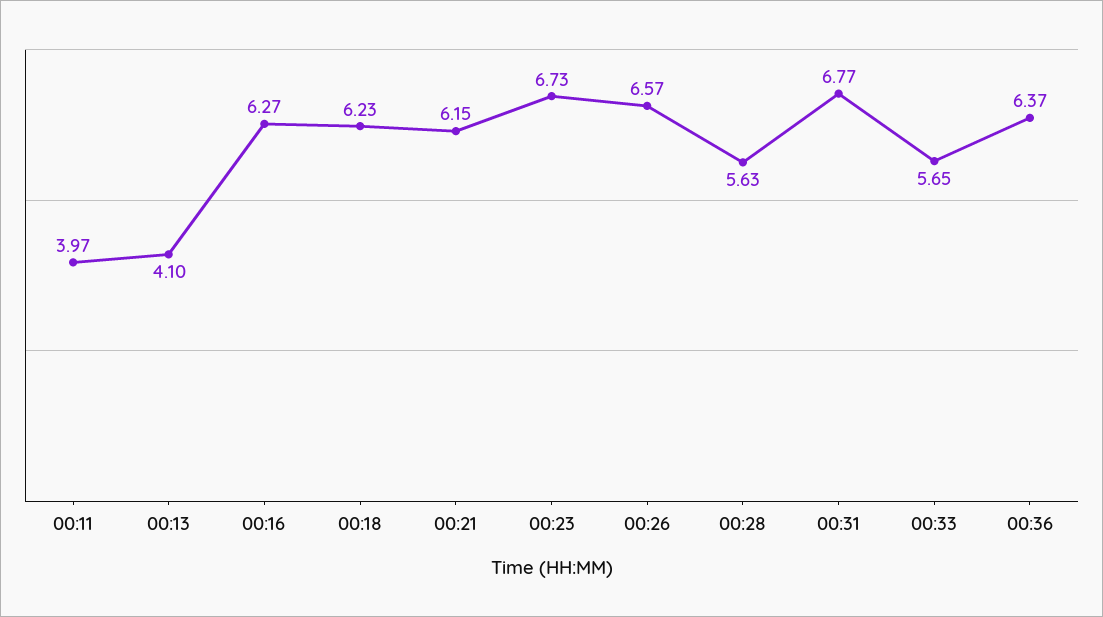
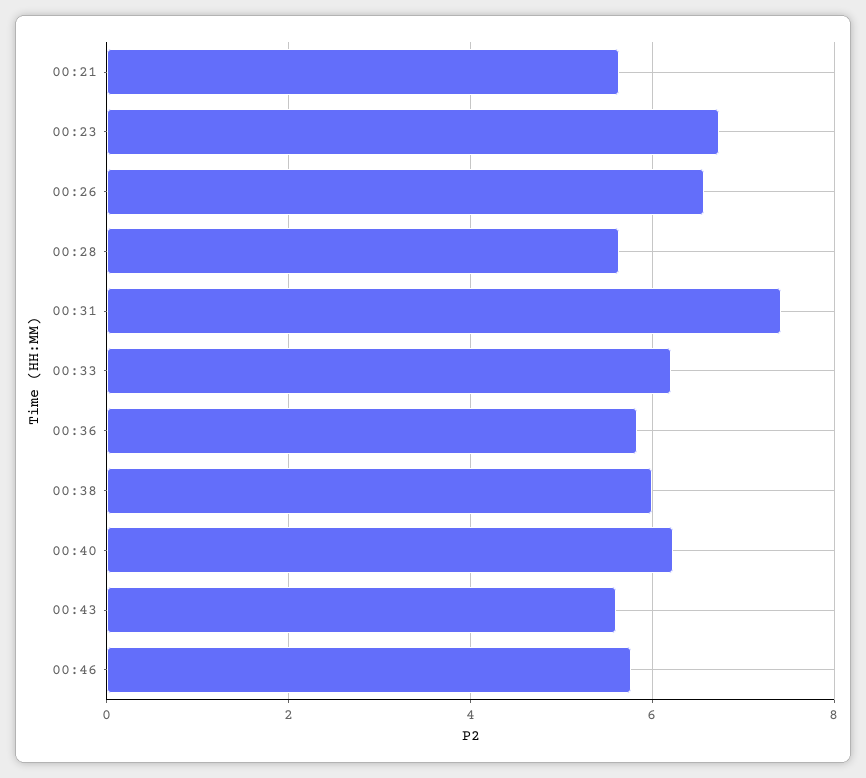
00:11: 3.97 -> none
00:13: 4.1 -> none
00:16: 6.27 -> none
00:18: 6.23 -> none
00:21: 6.15 -> 5.6
00:31: 6.77 -> 7.4
00:33: 5.65 -> 6.2
00:36: 6.37 -> 5.8
00:38: none -> 6
00:40: none -> 6.2
00:43: none -> 5.6
00:46: none -> 5.8

